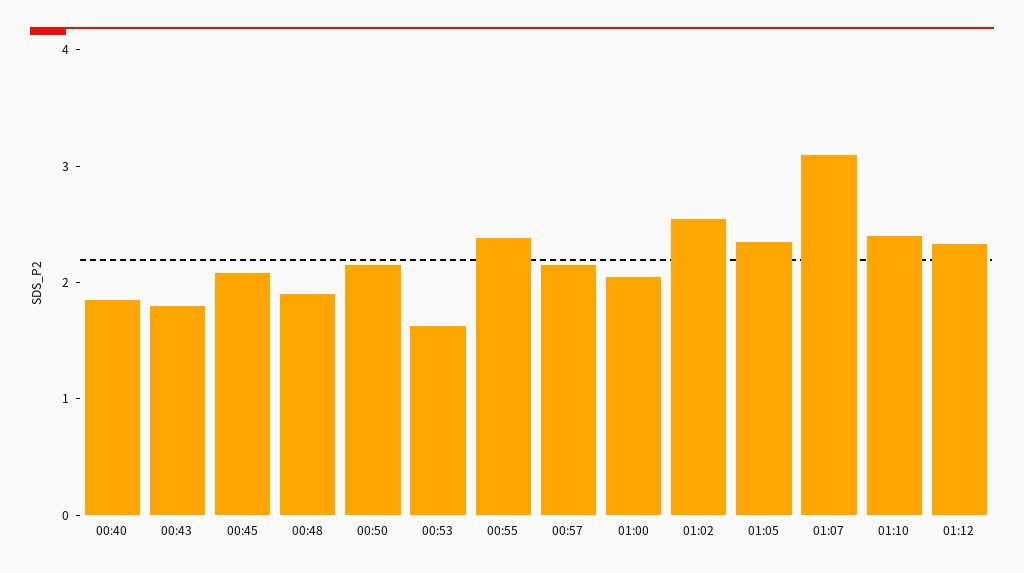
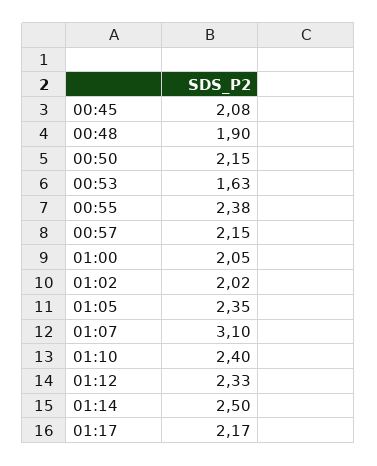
00:40: 1.8 -> none
00:43: 1.8 -> none
01:02: 2.6 -> 2.02
01:14: none -> 2.5
01:17: none -> 2.17

